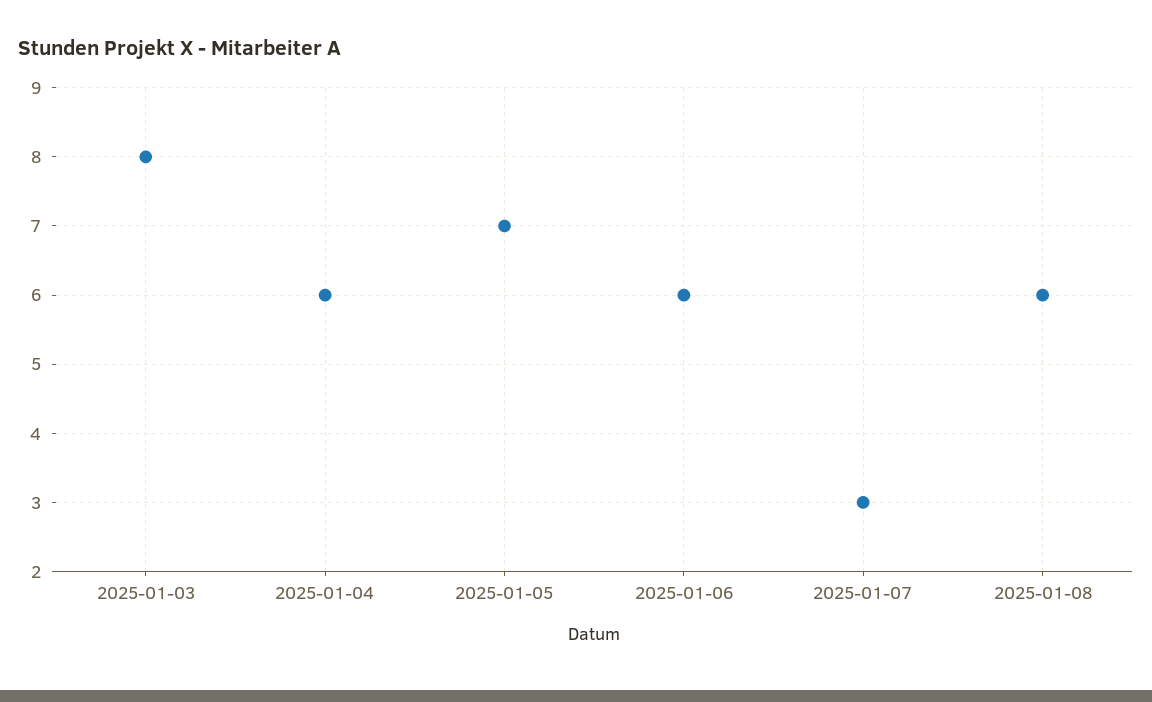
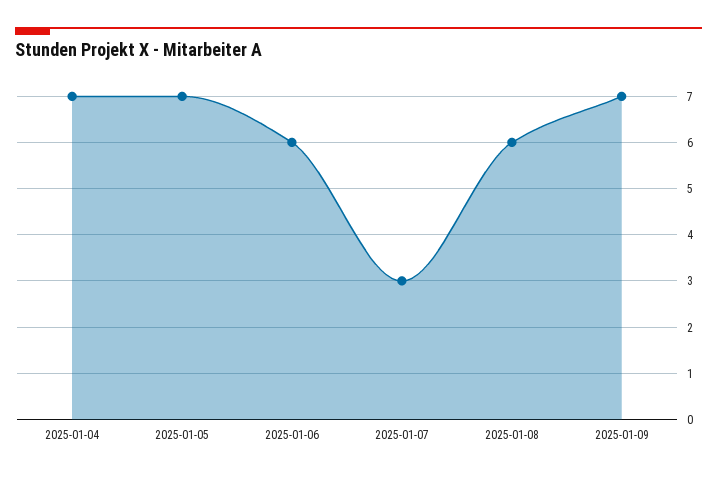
2025-01-03: 8 -> none
2025-01-04: 6 -> 7
2025-01-09: none -> 7

